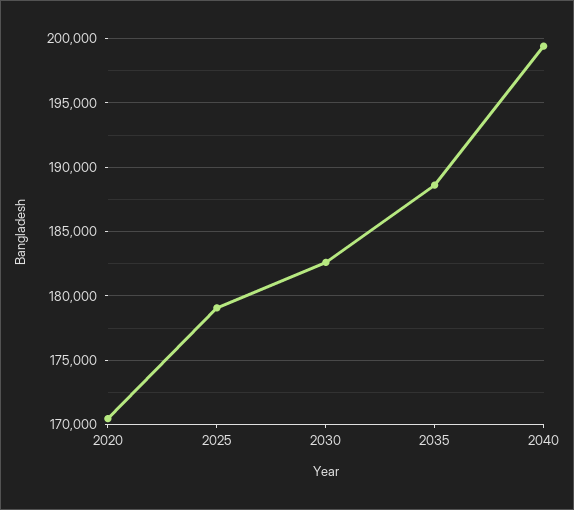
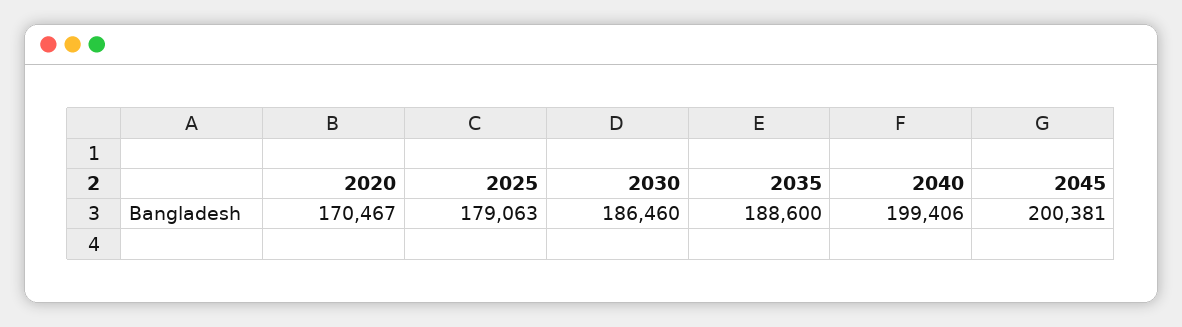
2030: 182500 -> 186460
2045: none -> 200381

